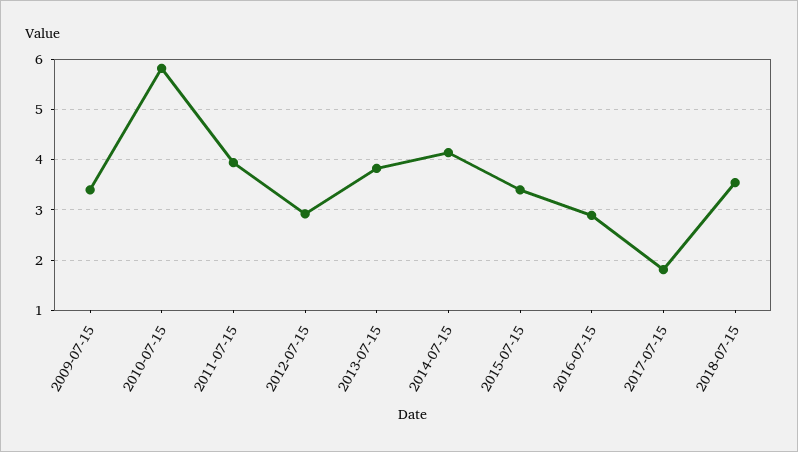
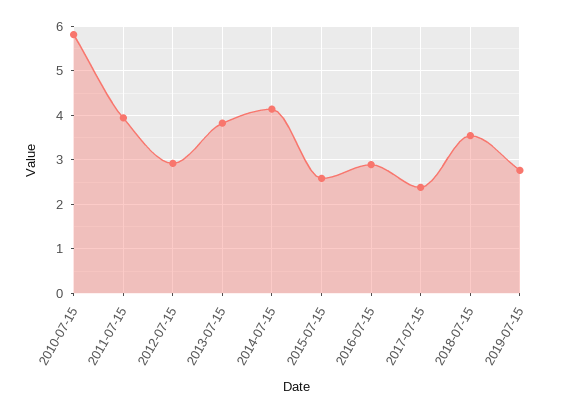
2009-07-15: 3.4 -> none
2015-07-15: 3.4 -> 2.6
2017-07-15: 1.8 -> 2.4
2019-07-15: none -> 2.8

